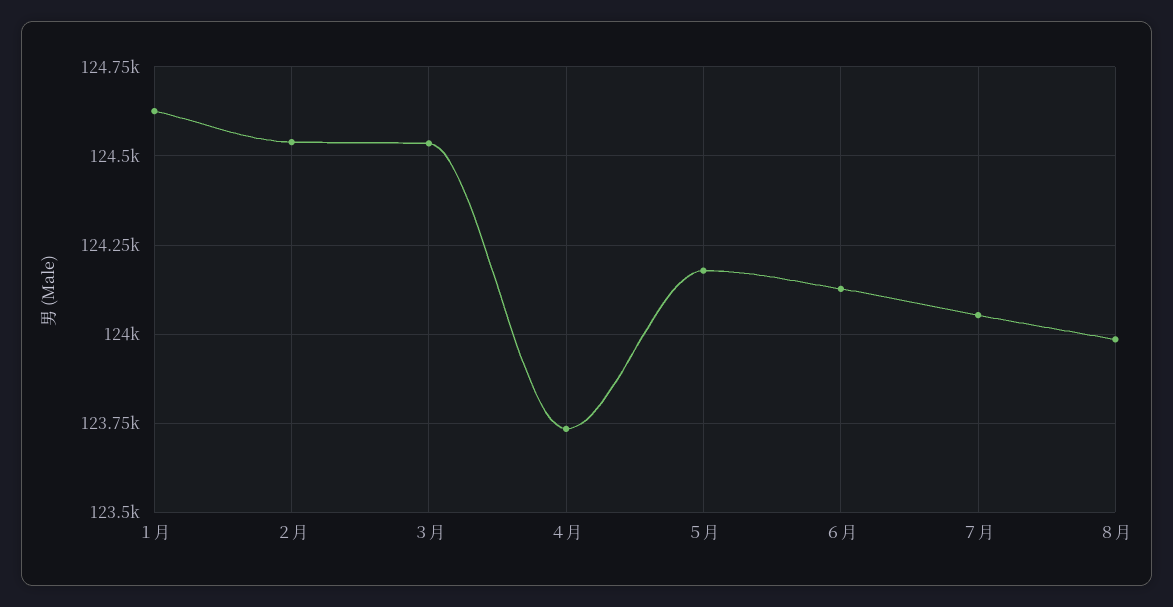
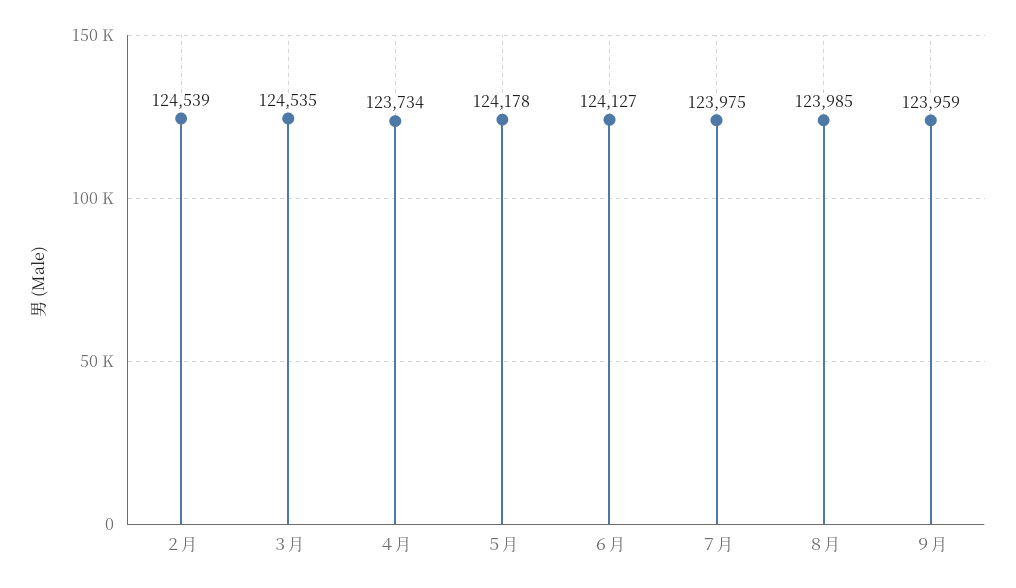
１月: 124625 -> none
７月: 124050 -> 123975
９月: none -> 123959

